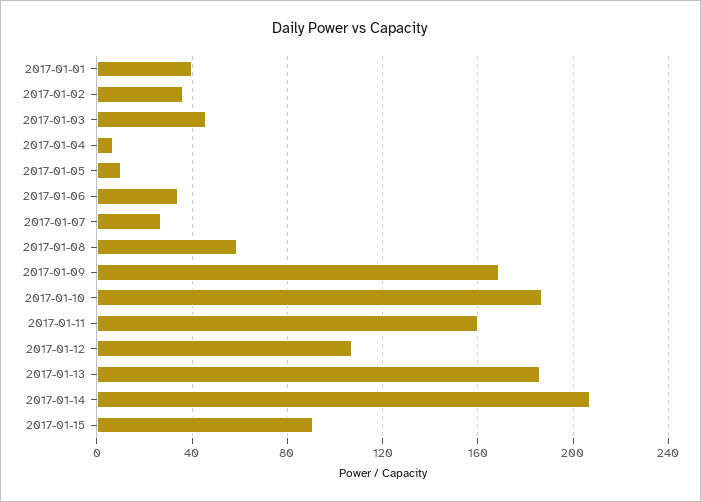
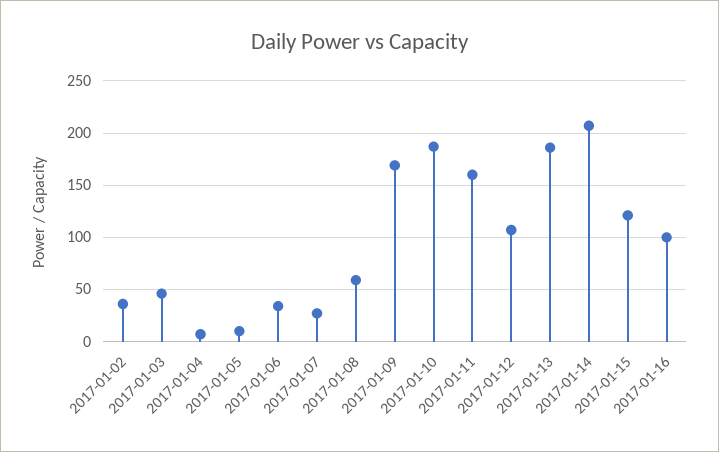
2017-01-01: 40 -> none
2017-01-15: 90 -> 120
2017-01-16: none -> 100

